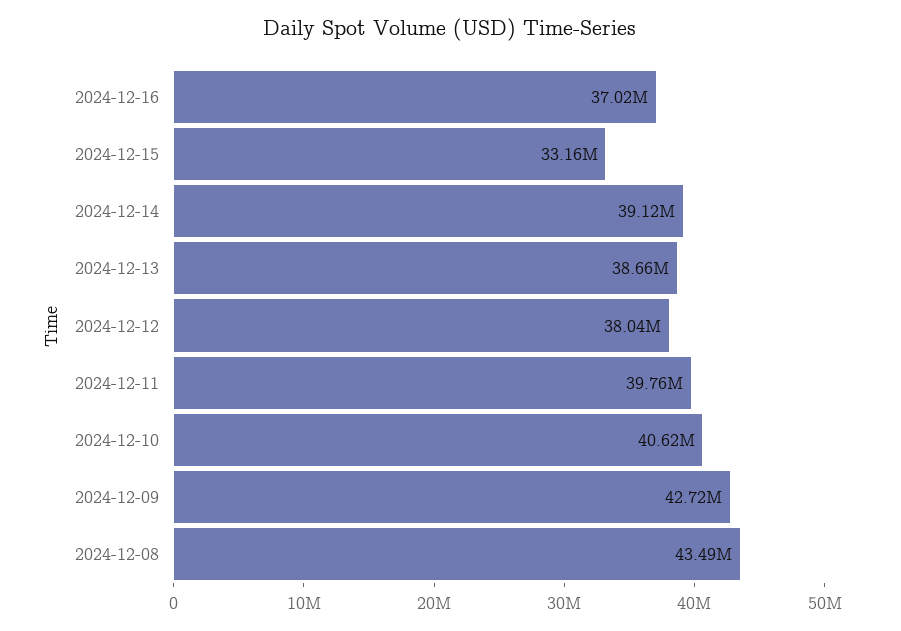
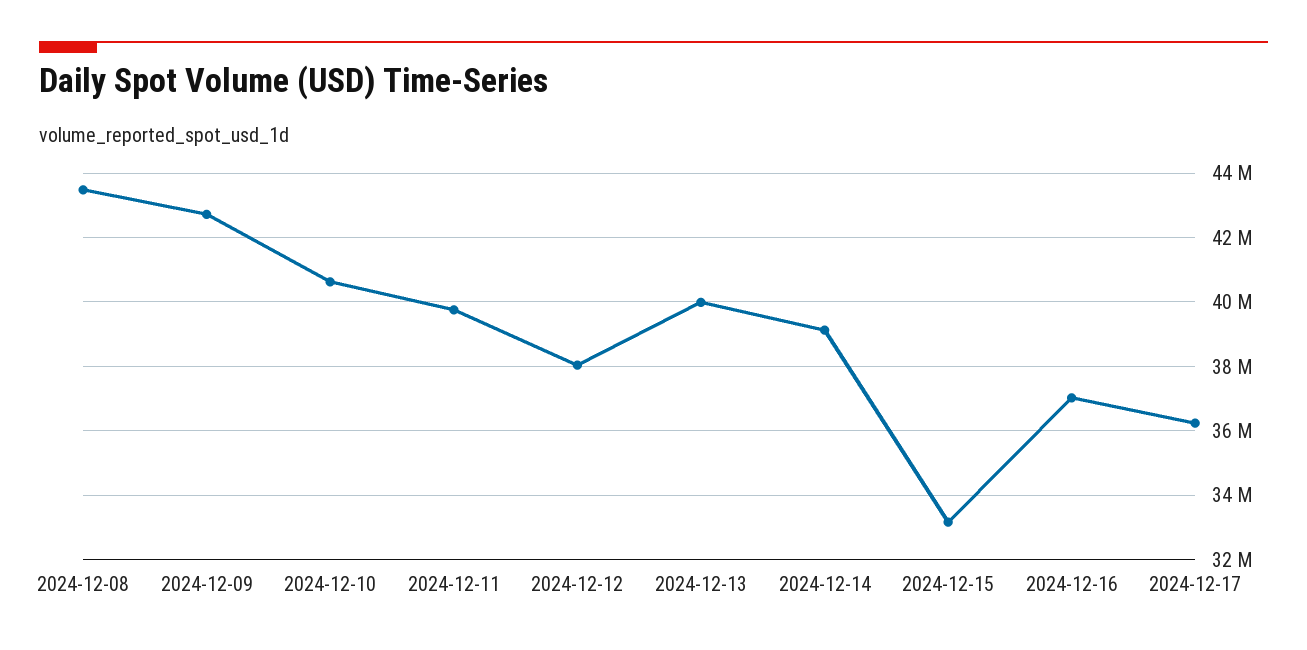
2024-12-13: 38660000 -> 40000000
2024-12-17: none -> 36200000

